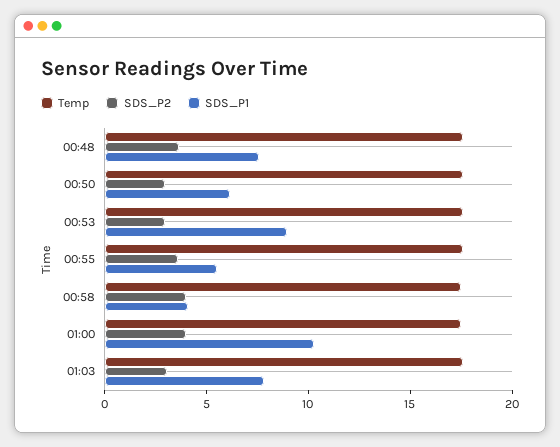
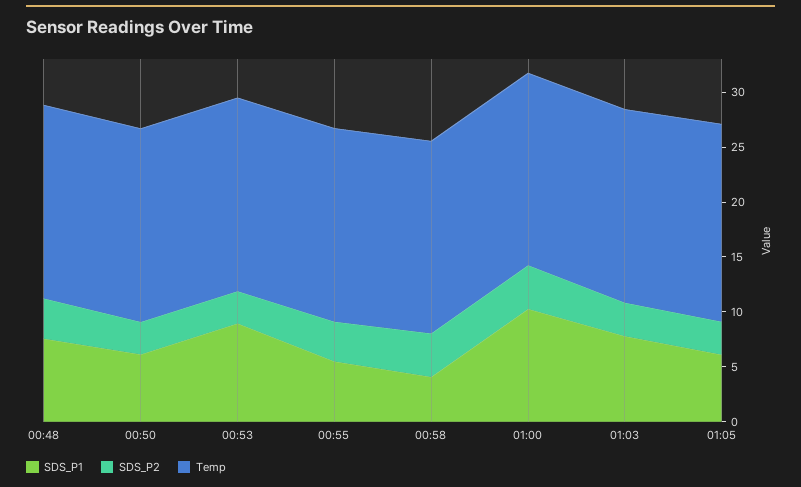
SDS_P1, 01:05: none -> 6
SDS_P2, 01:05: none -> 3
Temp, 01:05: none -> 18

